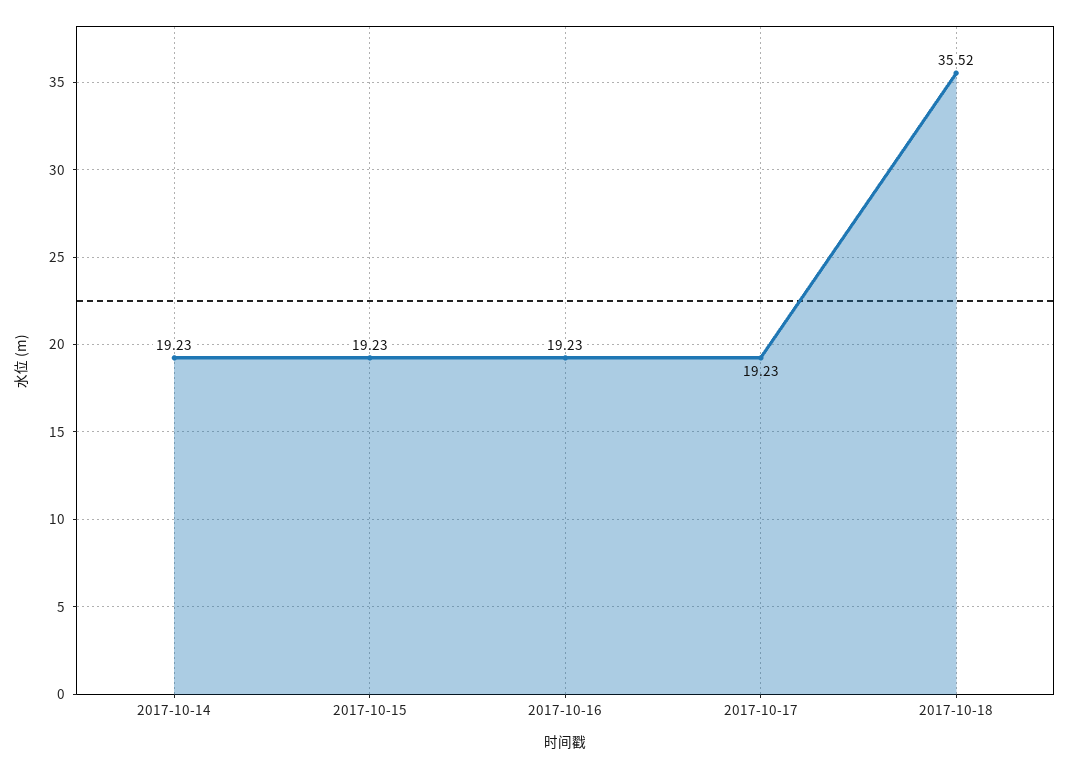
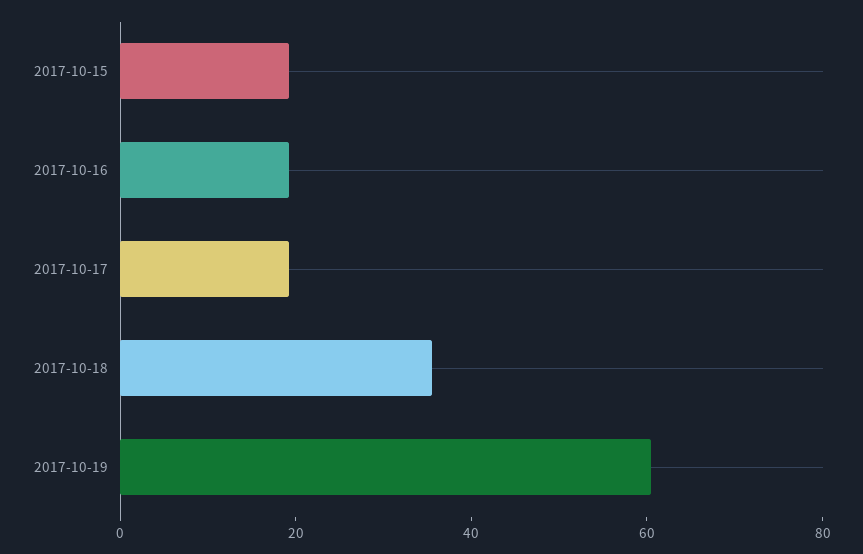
2017-10-14: 19.23 -> none
2017-10-19: none -> 60

